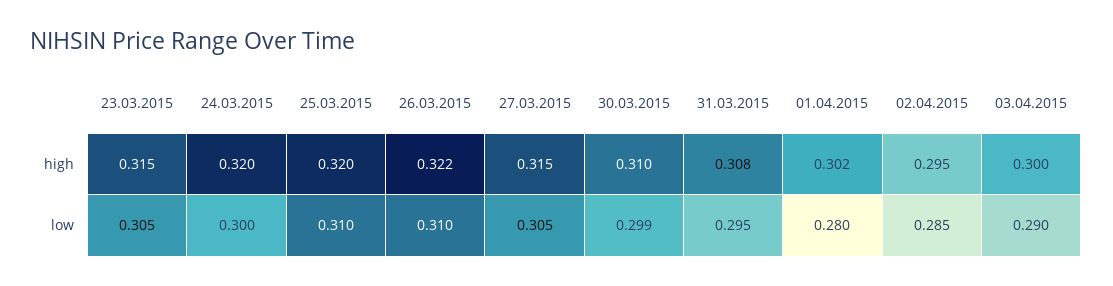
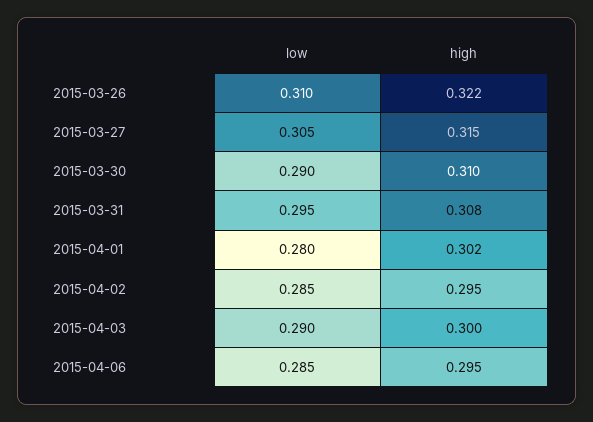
23.03.2015, high: 0.315 -> none
24.03.2015, high: 0.32 -> none
25.03.2015, high: 0.32 -> none
23.03.2015, low: 0.305 -> none
24.03.2015, low: 0.3 -> none
25.03.2015, low: 0.31 -> none
30.03.2015, low: 0.299 -> 0.29
2015-04-06, low: none -> 0.285
2015-04-06, high: none -> 0.295

